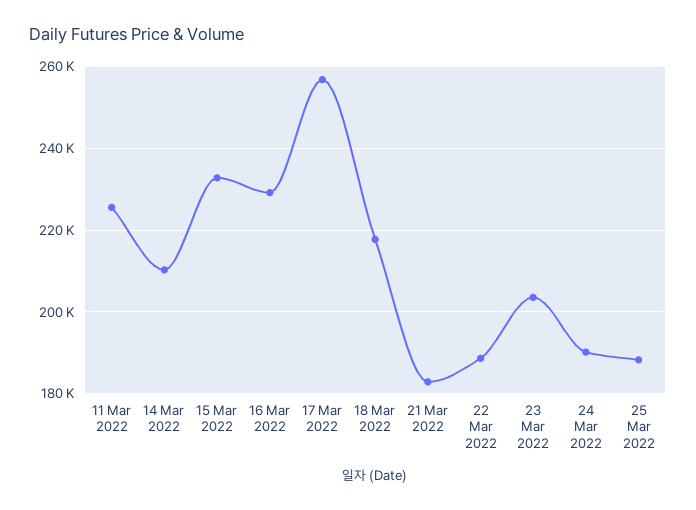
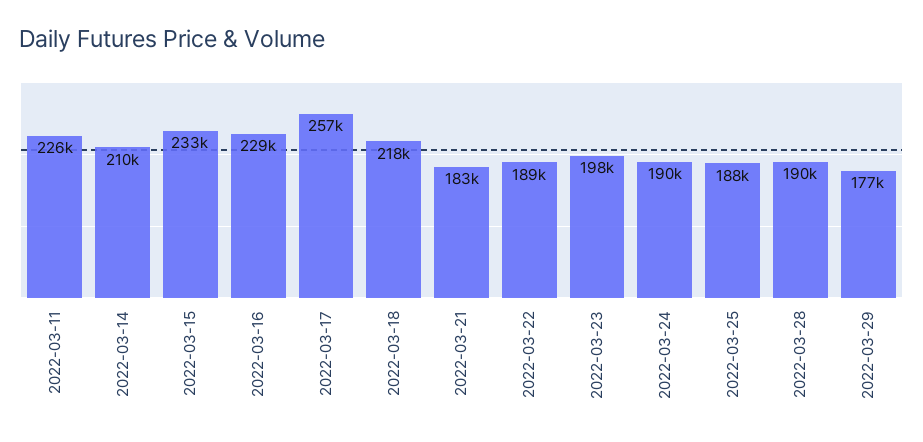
23 Mar 2022: 204000 -> 198000
2022-03-28: none -> 190000
2022-03-29: none -> 177000

